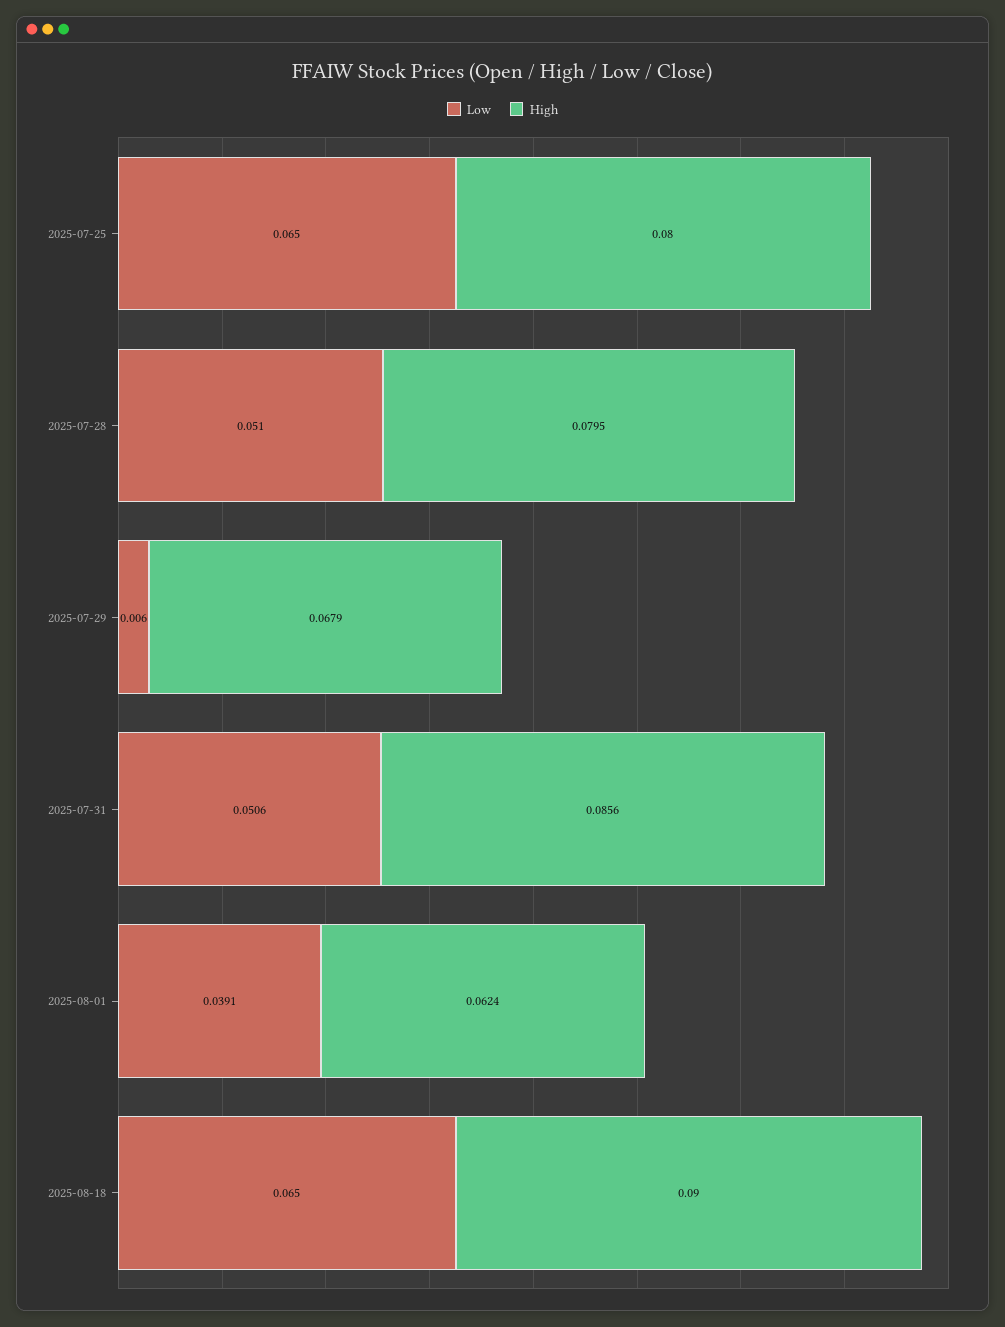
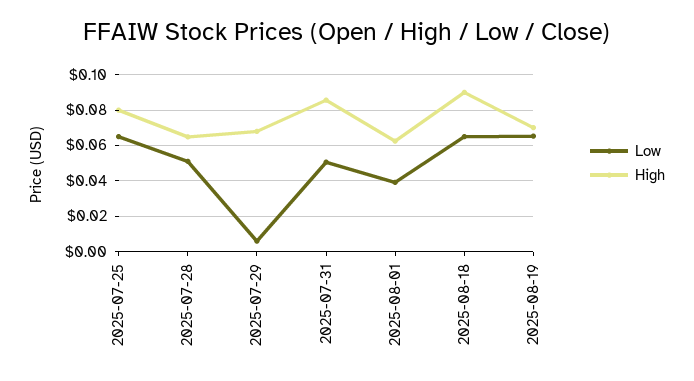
High, 2025-07-28: 0.0795 -> 0.065
Low, 2025-08-19: none -> 0.065
High, 2025-08-19: none -> 0.07

